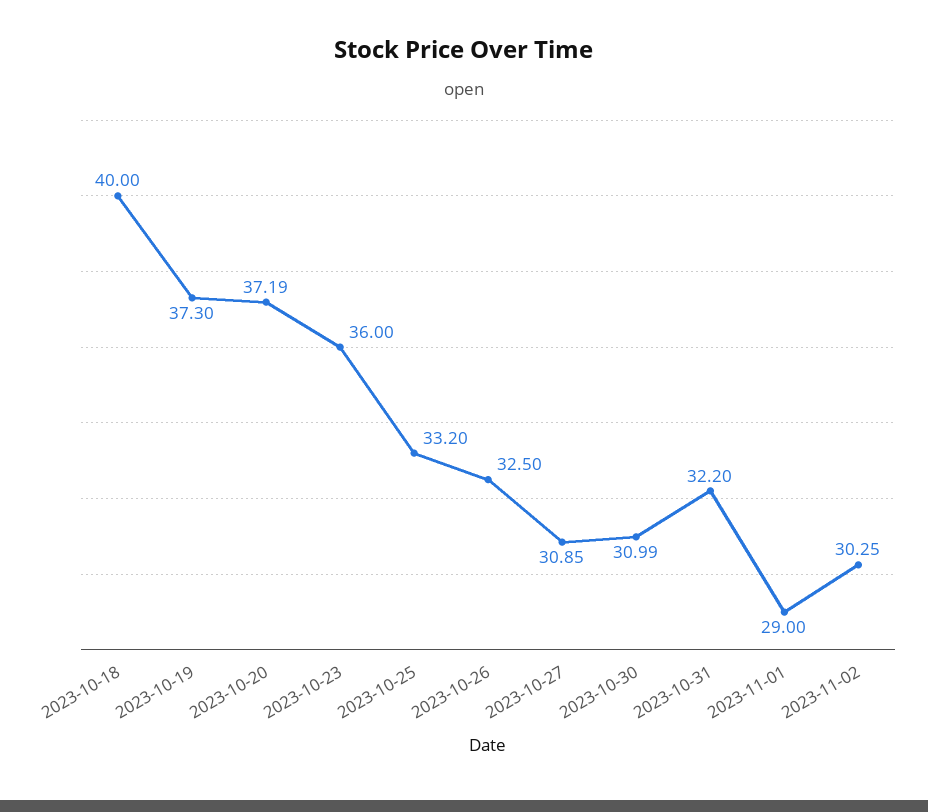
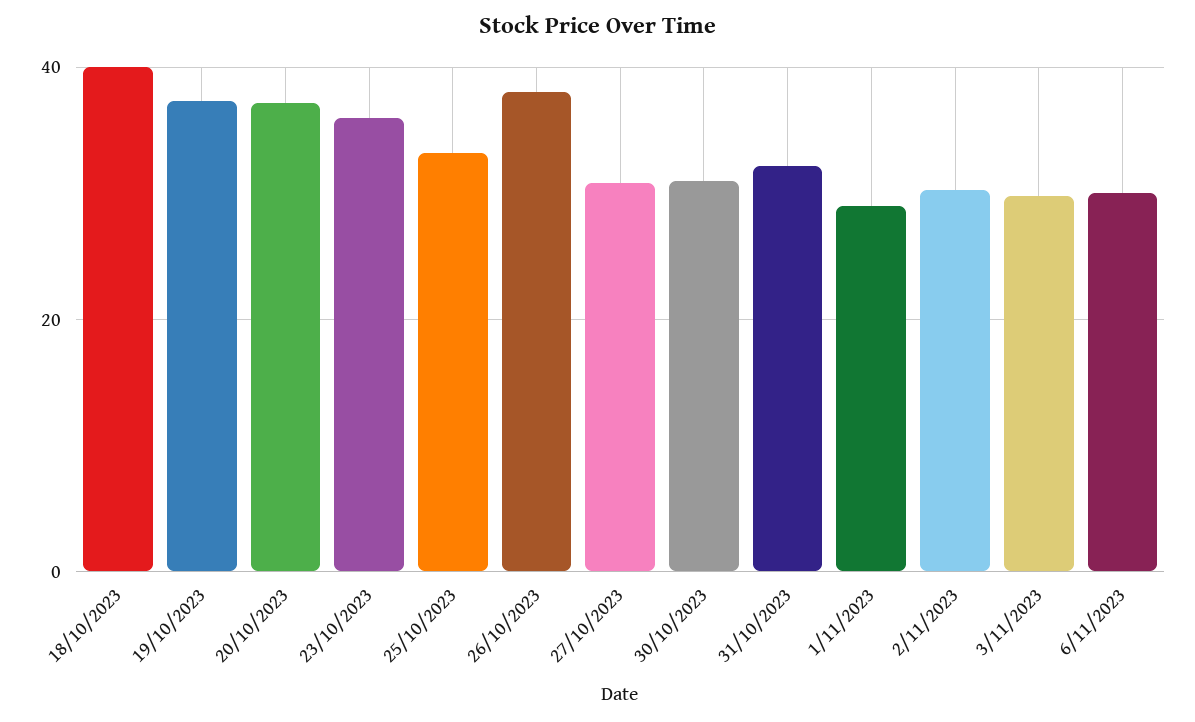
2023-10-26: 32.5 -> 38
3/11/2023: none -> 30
6/11/2023: none -> 30

